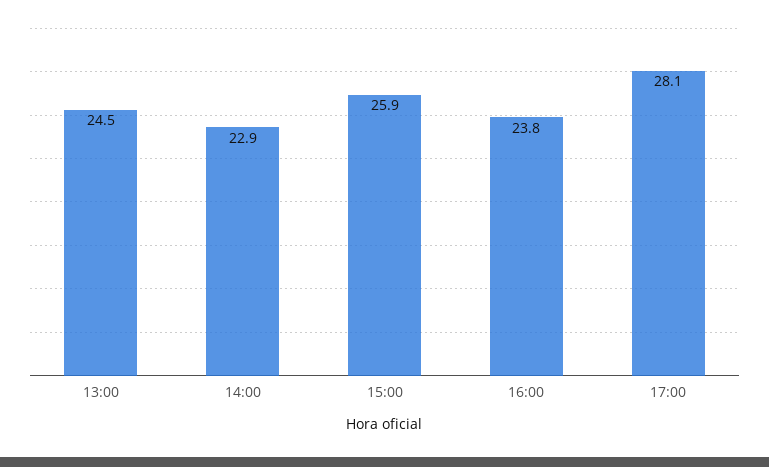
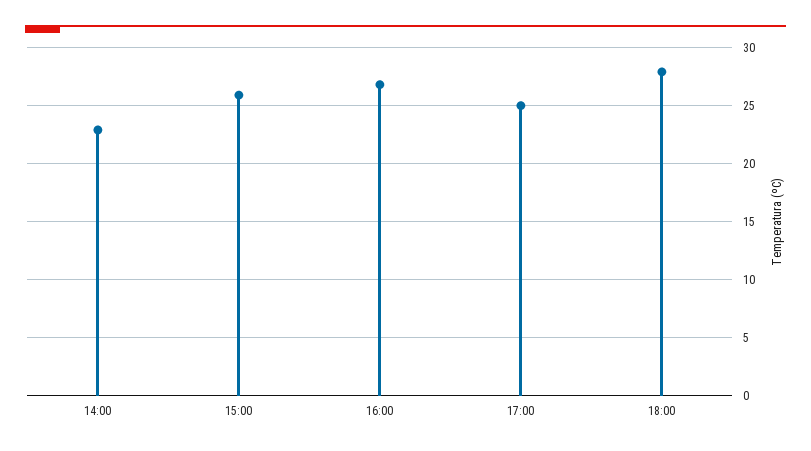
13:00: 24.5 -> none
16:00: 23.8 -> 27
17:00: 28.1 -> 25
18:00: none -> 28

